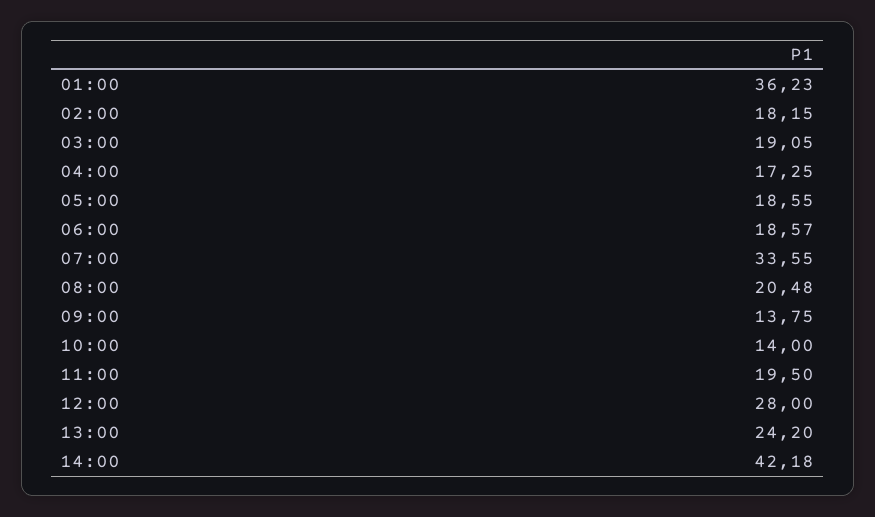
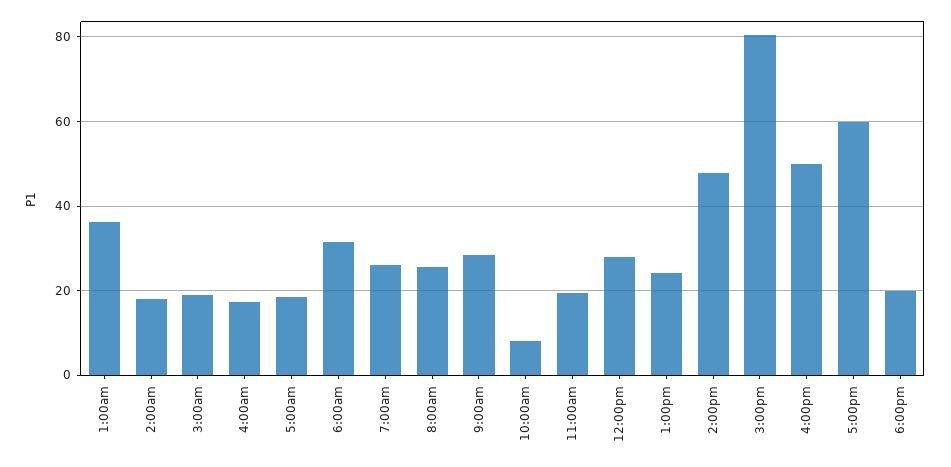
06:00: 18.57 -> 32
07:00: 33.55 -> 26
08:00: 20.48 -> 26
09:00: 13.75 -> 28
10:00: 14 -> 8
14:00: 42.18 -> 48
3:00pm: none -> 80
4:00pm: none -> 50
5:00pm: none -> 60
6:00pm: none -> 20

